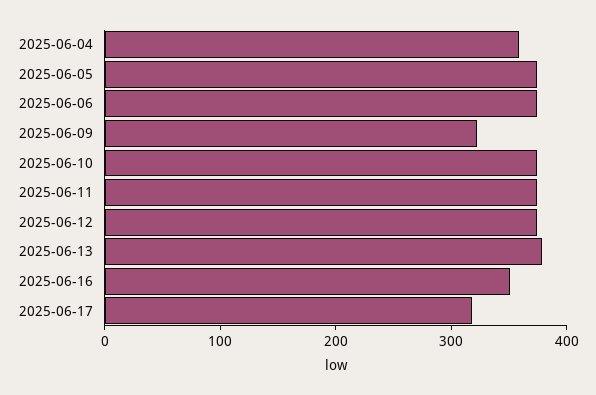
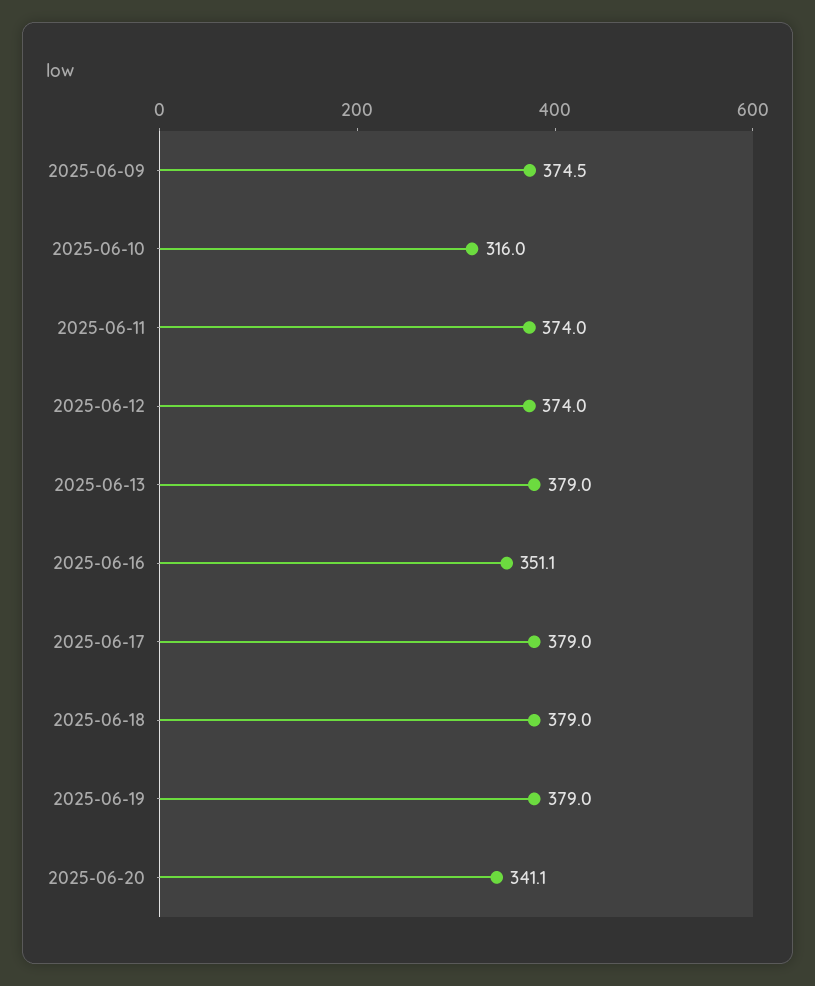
2025-06-04: 360 -> none
2025-06-05: 380 -> none
2025-06-06: 380 -> none
2025-06-09: 320 -> 374.5
2025-06-10: 380 -> 316
2025-06-17: 320 -> 379
2025-06-18: none -> 379
2025-06-19: none -> 379
2025-06-20: none -> 341.1

